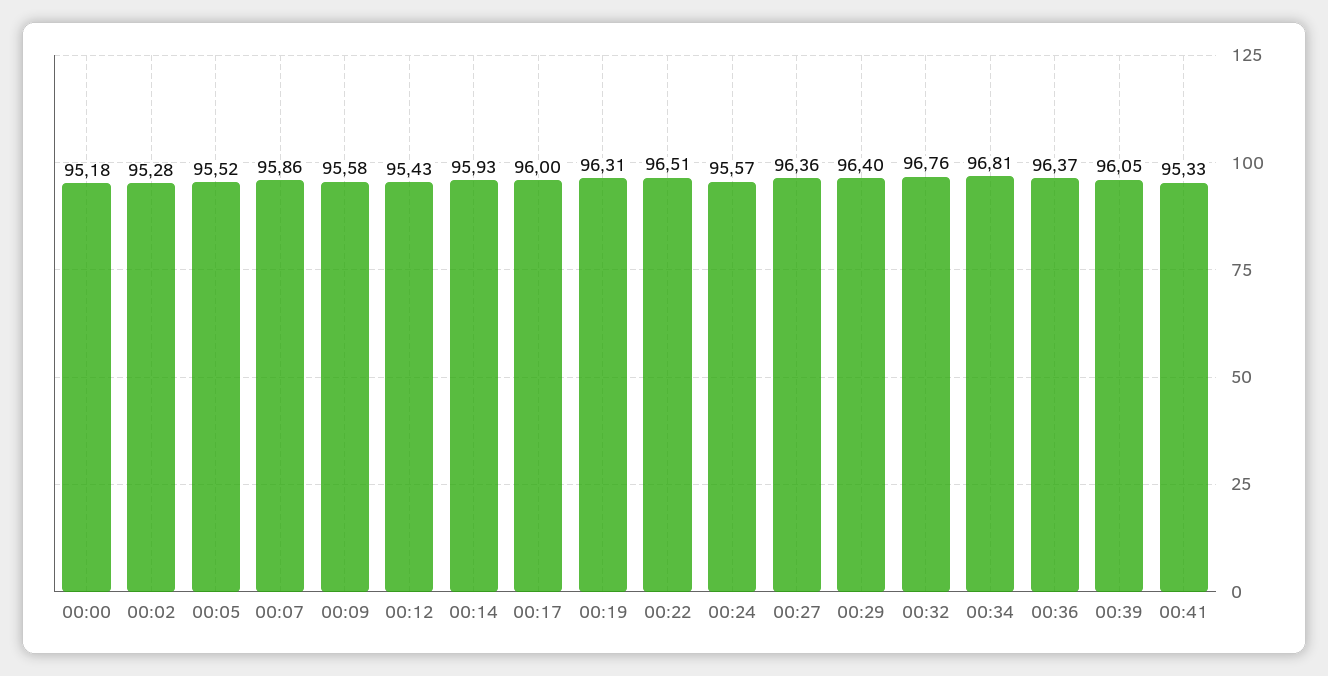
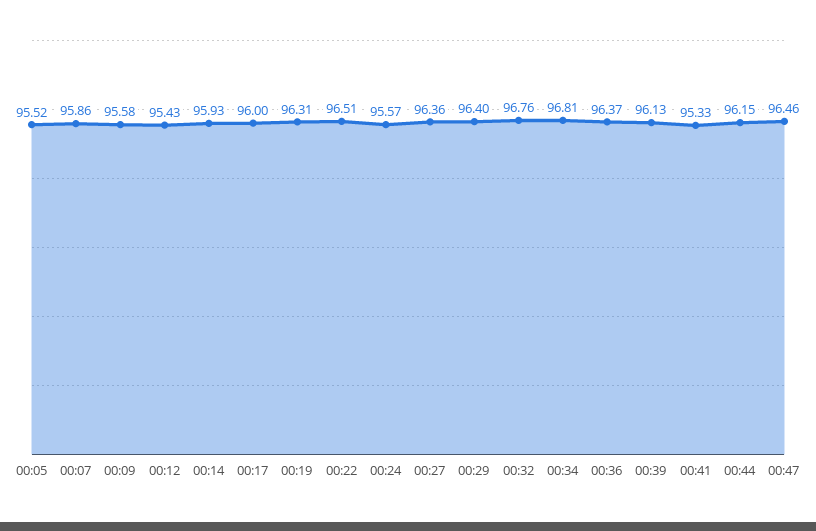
00:00: 95.18 -> none
00:02: 95.28 -> none
00:39: 96.05 -> 96.13
00:44: none -> 96.15
00:47: none -> 96.46

